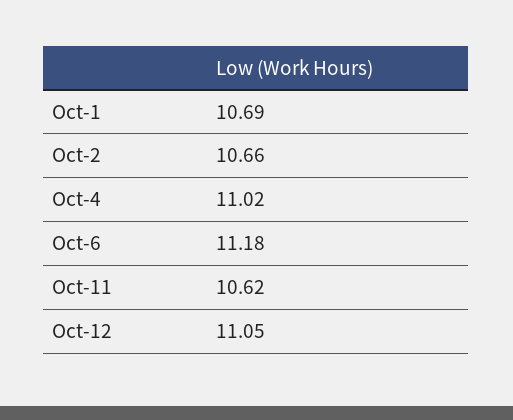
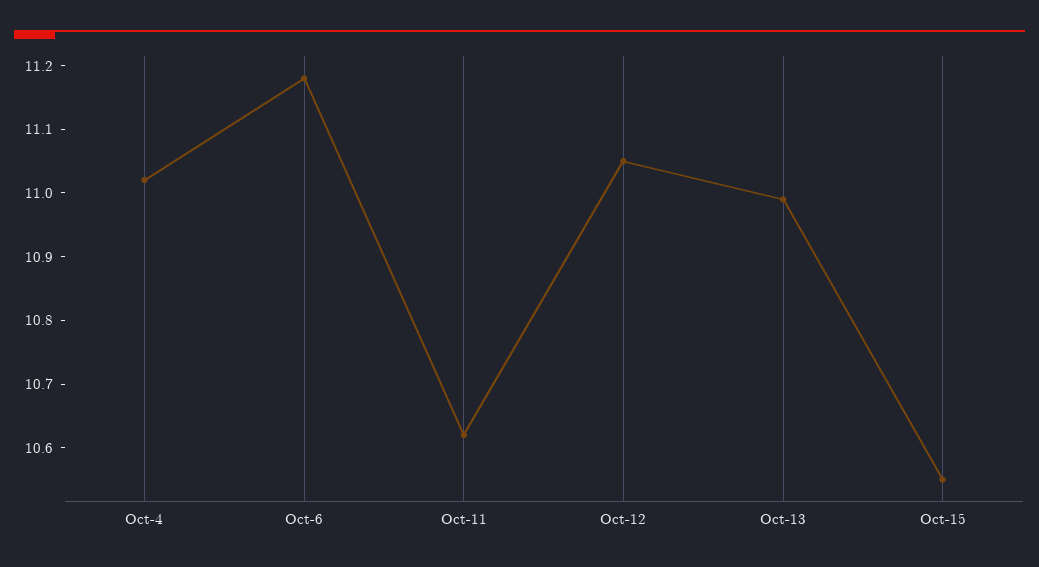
Oct-1: 10.69 -> none
Oct-2: 10.66 -> none
Oct-13: none -> 11
Oct-15: none -> 10.55

